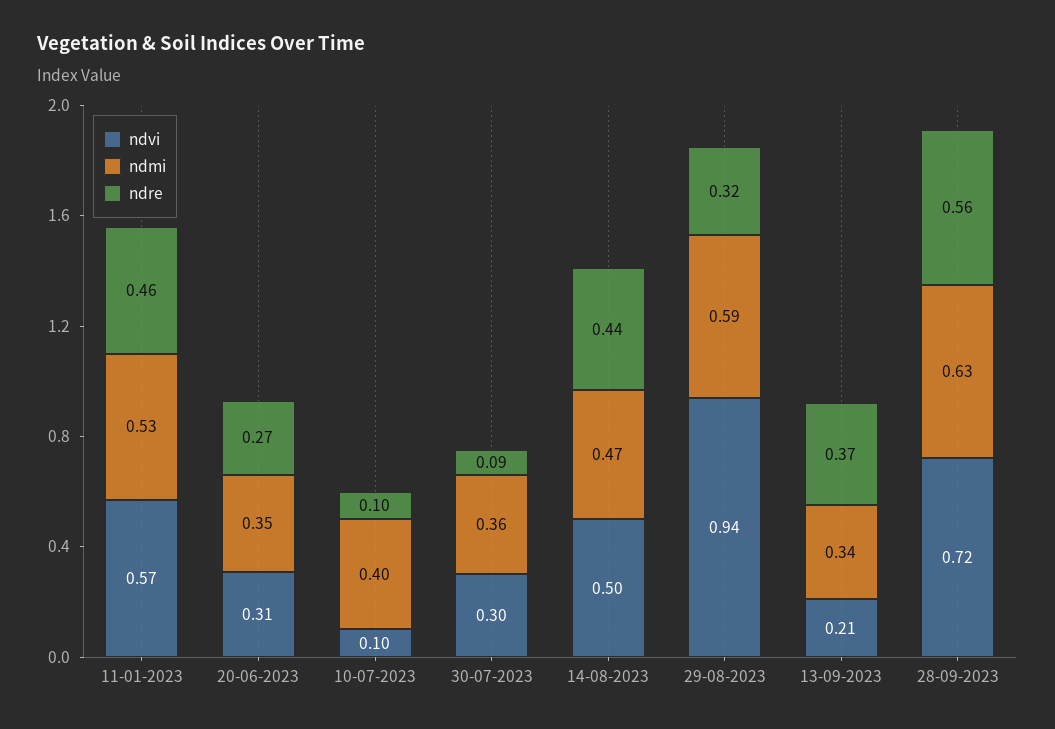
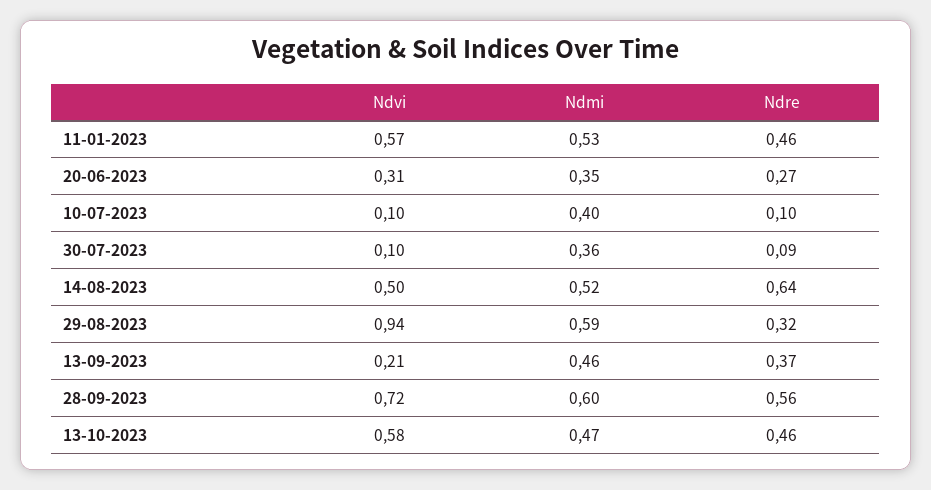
ndvi, 30-07-2023: 0.3 -> 0.1
ndmi, 14-08-2023: 0.47 -> 0.52
ndre, 14-08-2023: 0.44 -> 0.64
ndmi, 13-09-2023: 0.34 -> 0.46
ndmi, 28-09-2023: 0.63 -> 0.6
ndvi, 13-10-2023: none -> 0.58
ndmi, 13-10-2023: none -> 0.47
ndre, 13-10-2023: none -> 0.46

